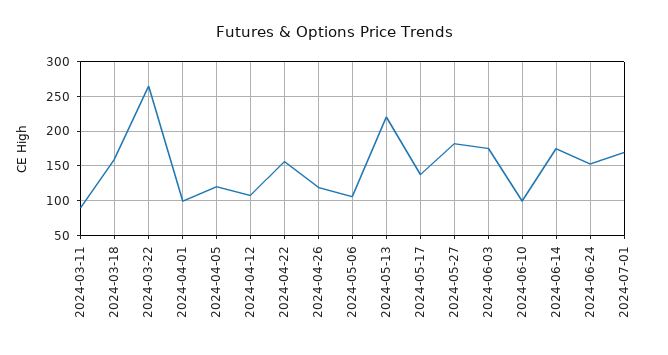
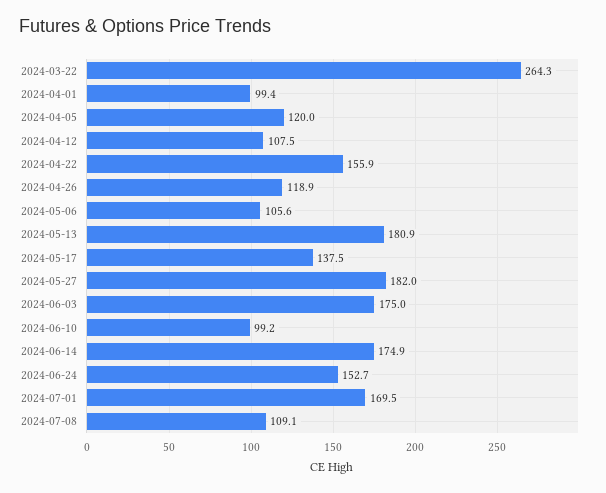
2024-03-11: 90 -> none
2024-03-18: 160 -> none
2024-05-13: 220 -> 180.9
2024-07-08: none -> 109.1

